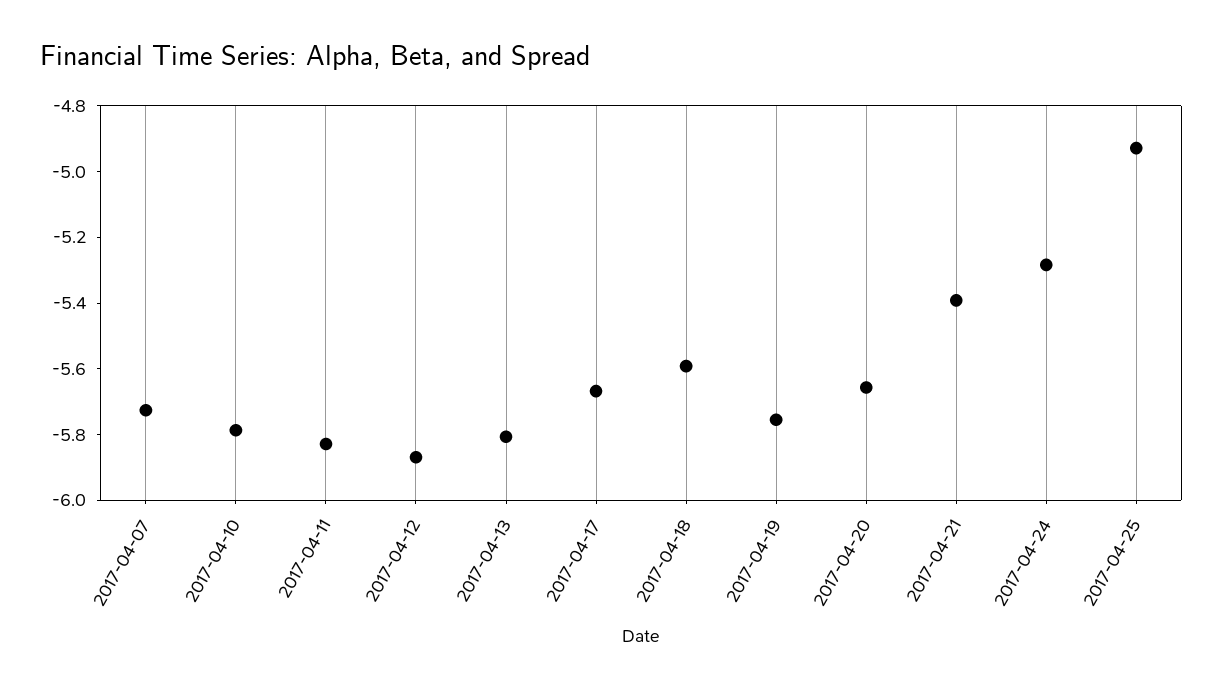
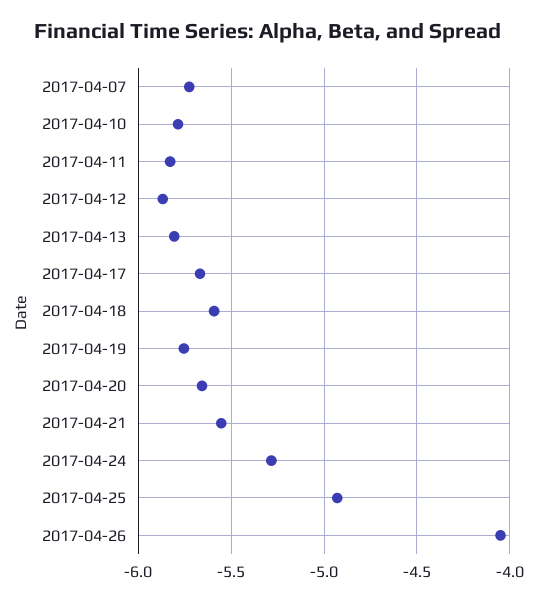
2017-04-21: -5.4 -> -5.55
2017-04-26: none -> -4.05

